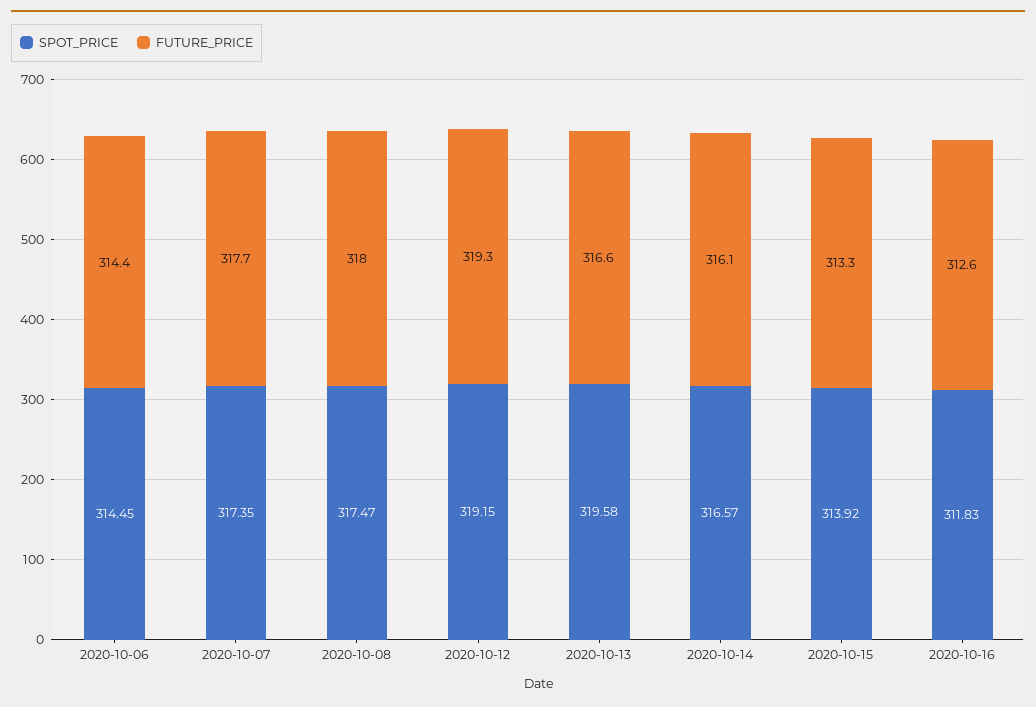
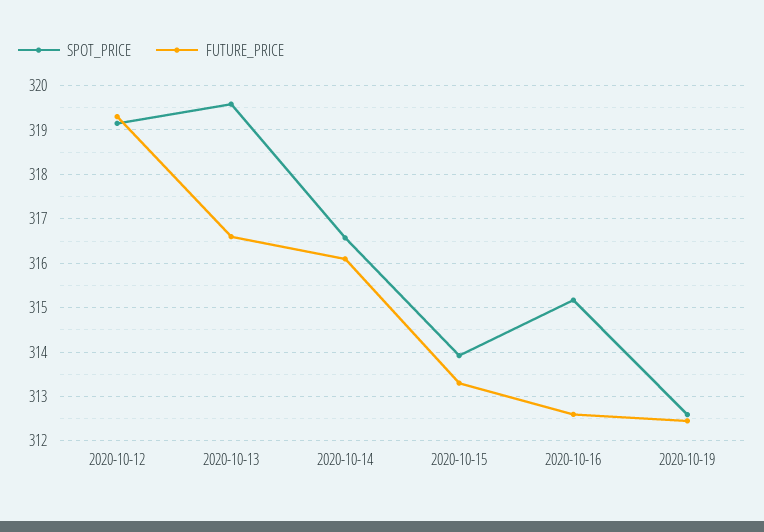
SPOT_PRICE, 2020-10-06: 314.45 -> none
FUTURE_PRICE, 2020-10-06: 314.4 -> none
SPOT_PRICE, 2020-10-07: 317.35 -> none
FUTURE_PRICE, 2020-10-07: 317.7 -> none
SPOT_PRICE, 2020-10-08: 317.47 -> none
FUTURE_PRICE, 2020-10-08: 318 -> none
SPOT_PRICE, 2020-10-16: 311.83 -> 315.2
SPOT_PRICE, 2020-10-19: none -> 312.6
FUTURE_PRICE, 2020-10-19: none -> 312.4

